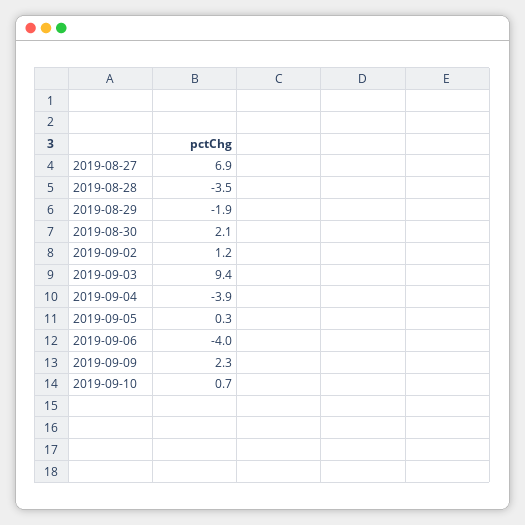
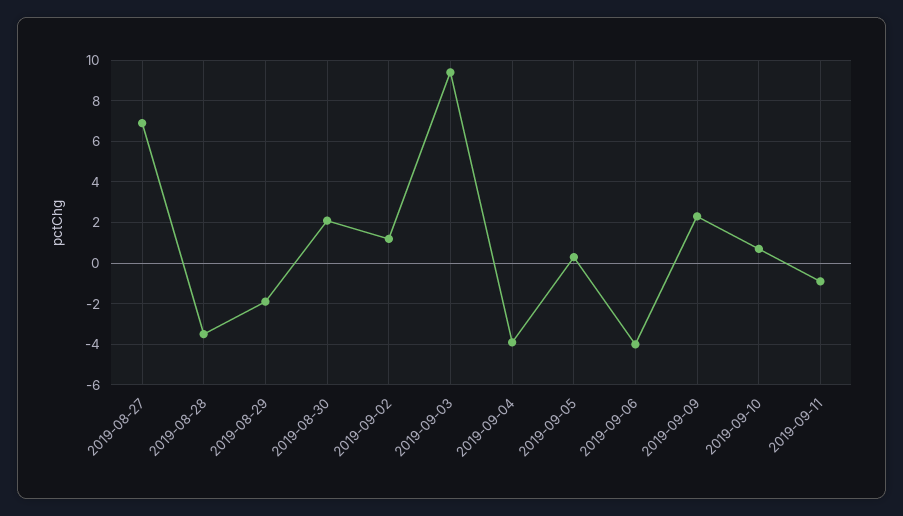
2019-09-11: none -> -1

